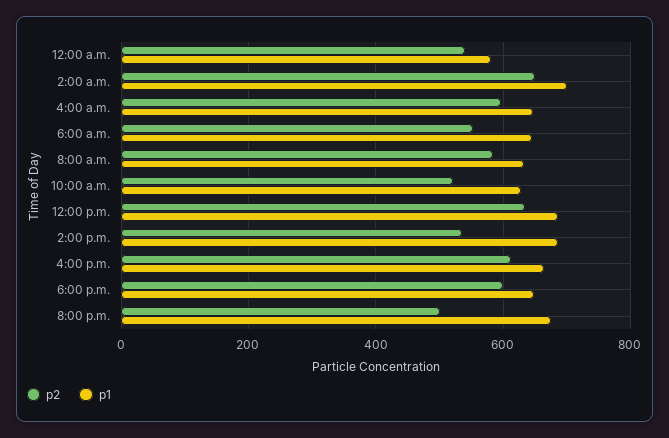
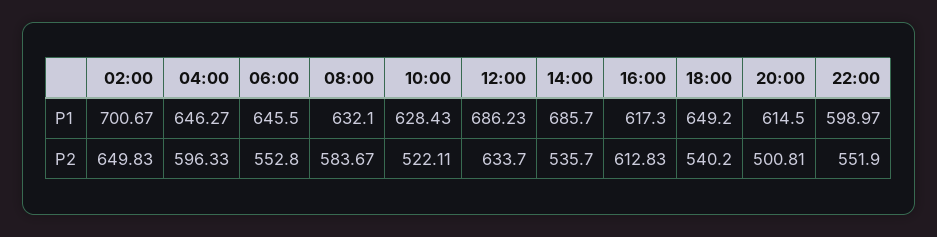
p2, 12:00 a.m.: 540 -> none
p1, 12:00 a.m.: 580 -> none
p1, 4:00 p.m.: 660 -> 617.3
p2, 6:00 p.m.: 600 -> 540.2
p1, 8:00 p.m.: 680 -> 614.5
p1, 22:00: none -> 598.97
p2, 22:00: none -> 551.9

